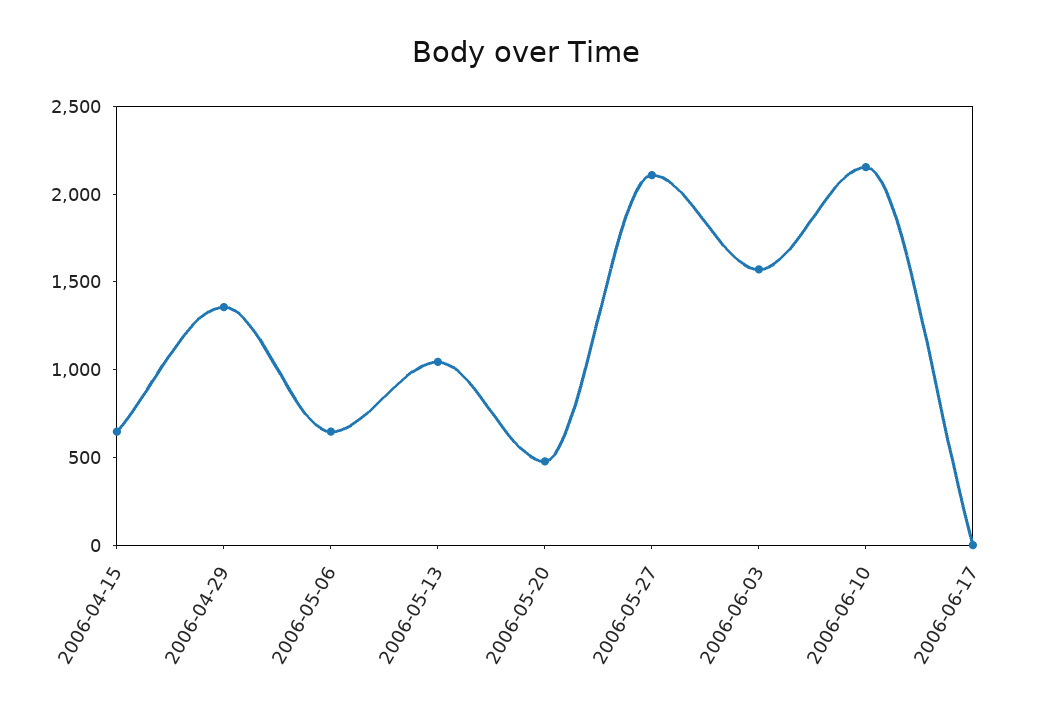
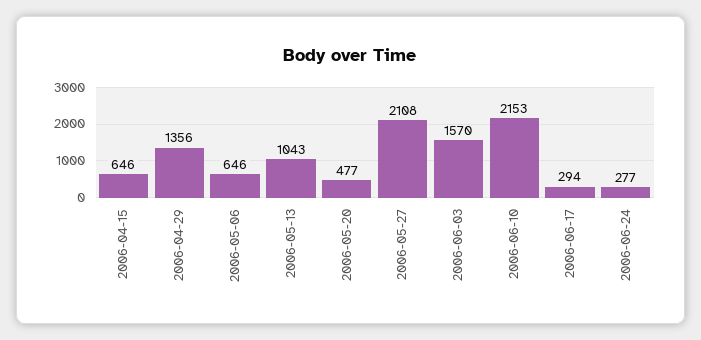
2006-06-17: 0 -> 294
2006-06-24: none -> 277

